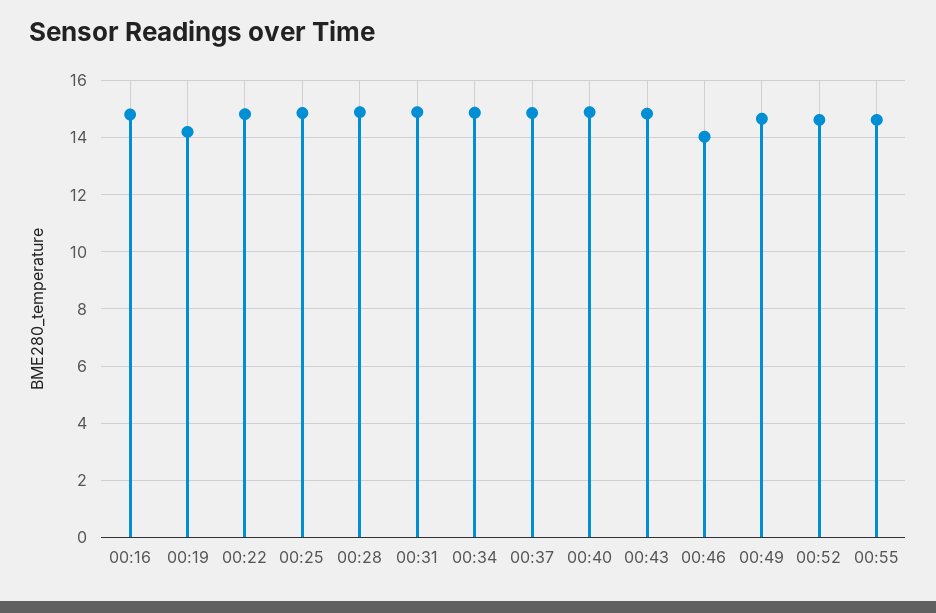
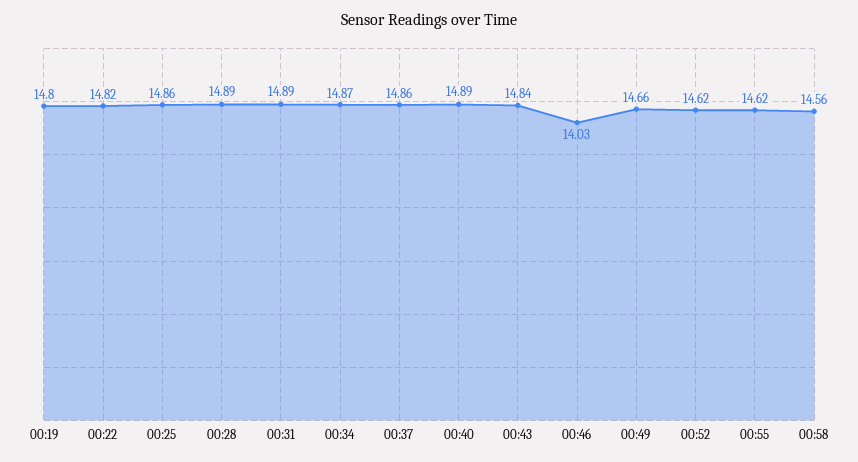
00:16: 14.75 -> none
00:19: 14.25 -> 14.8
00:58: none -> 14.56

